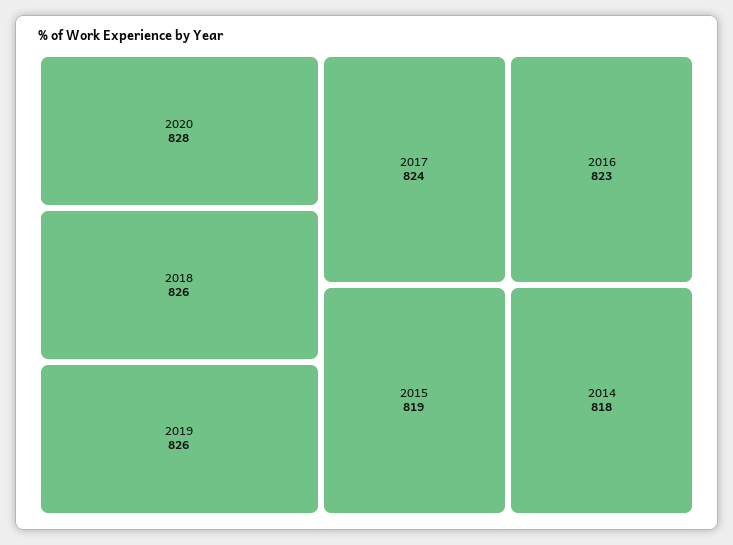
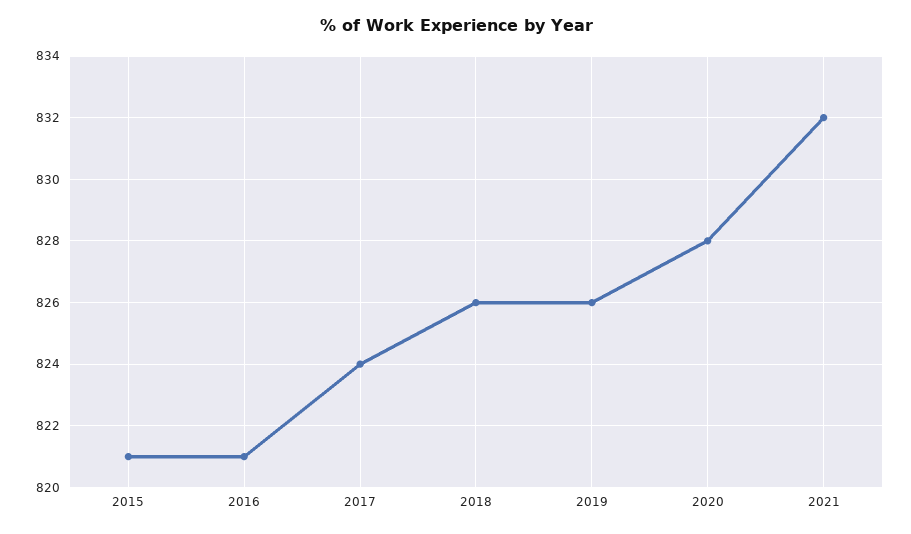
2016: 823 -> 821
2015: 819 -> 821
2014: 818 -> none
2021: none -> 832

